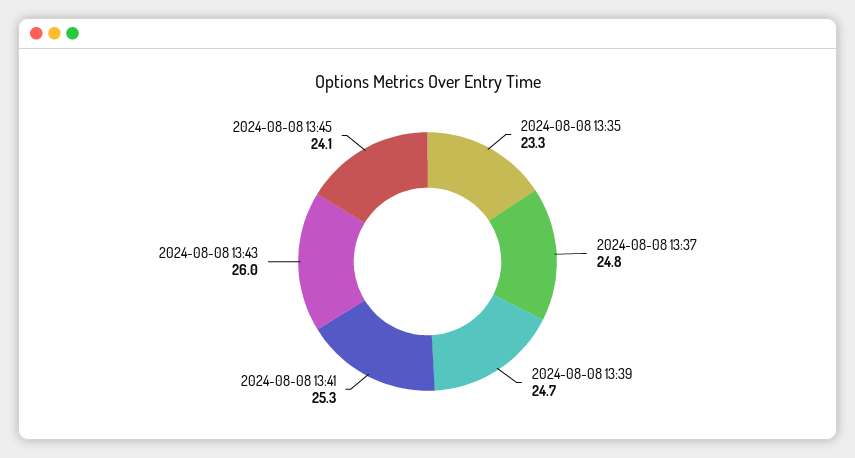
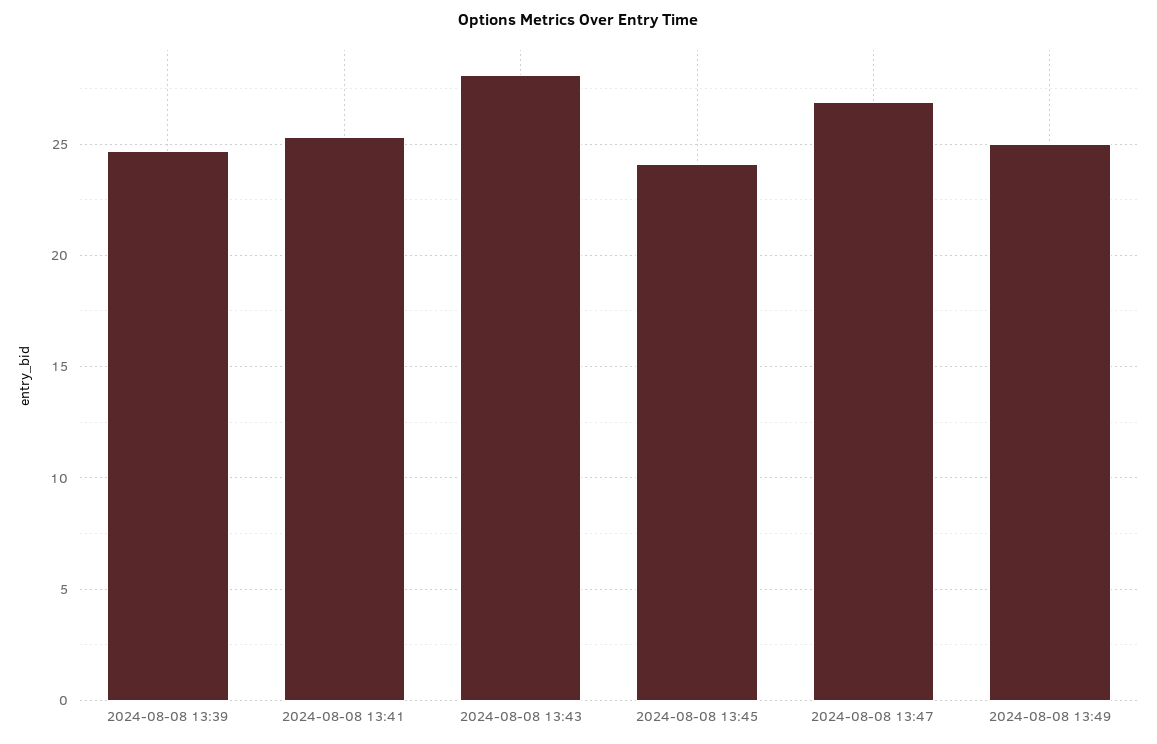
2024-08-08 13:35: 23.3 -> none
2024-08-08 13:37: 24.8 -> none
2024-08-08 13:43: 26 -> 28
2024-08-08 13:47: none -> 27
2024-08-08 13:49: none -> 25

